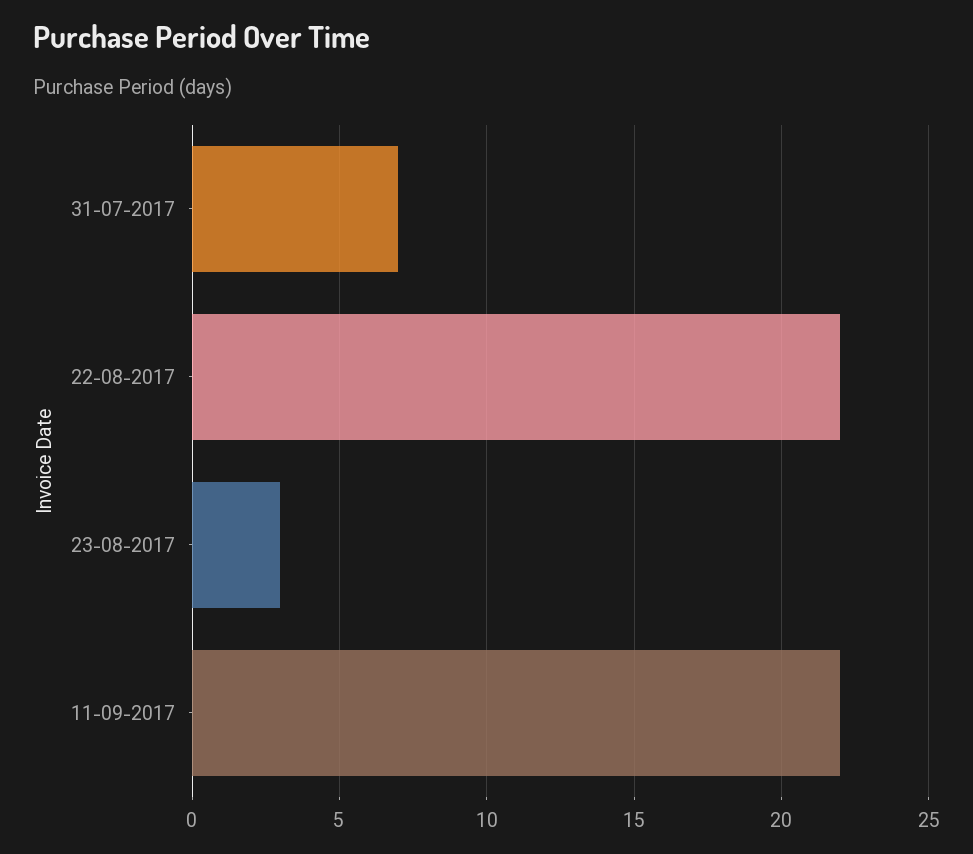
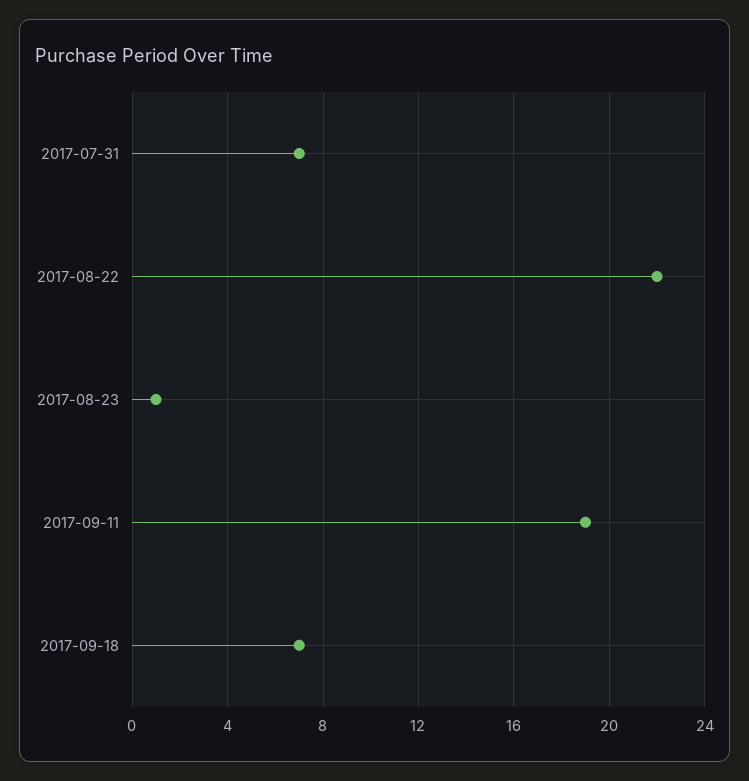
23-08-2017: 3 -> 1
11-09-2017: 22 -> 19
2017-09-18: none -> 7

